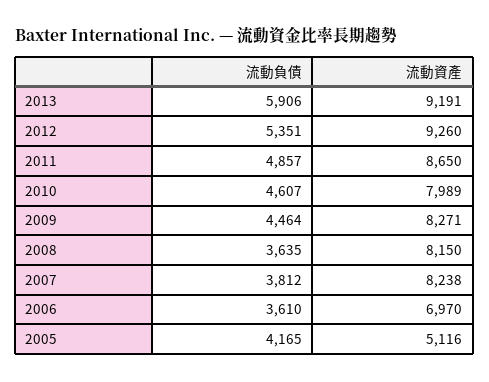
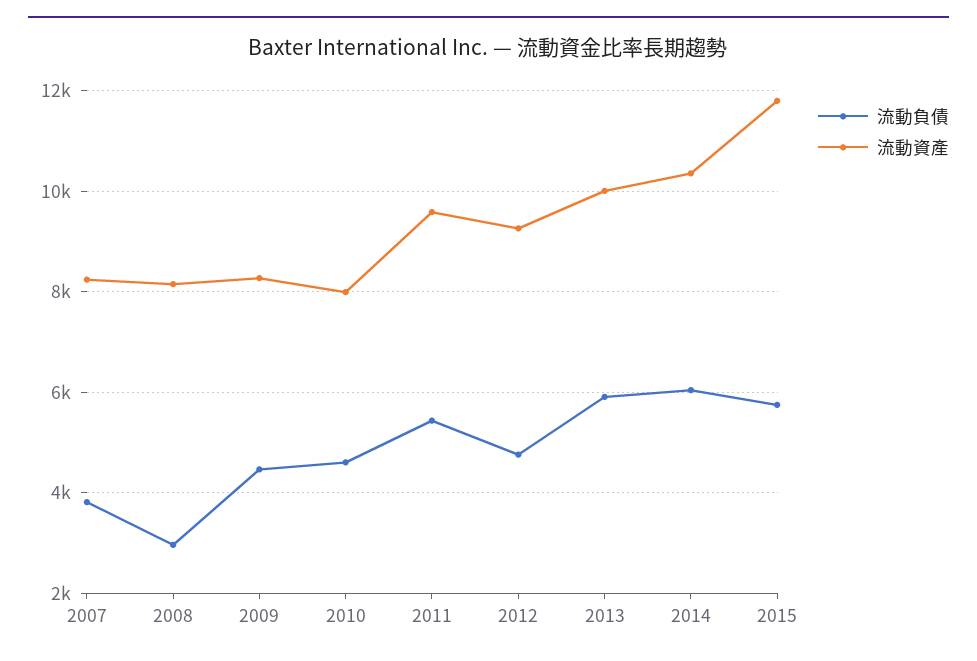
流動資產, 2013: 9191 -> 10000
流動負債, 2012: 5351 -> 4800
流動負債, 2011: 4857 -> 5400
流動資產, 2011: 8650 -> 9600
流動負債, 2008: 3635 -> 3000
流動負債, 2006: 3610 -> none
流動資產, 2006: 6970 -> none
流動負債, 2005: 4165 -> none
流動資產, 2005: 5116 -> none
流動負債, 2014: none -> 6000
流動資產, 2014: none -> 10400
流動負債, 2015: none -> 5800
流動資產, 2015: none -> 11800

